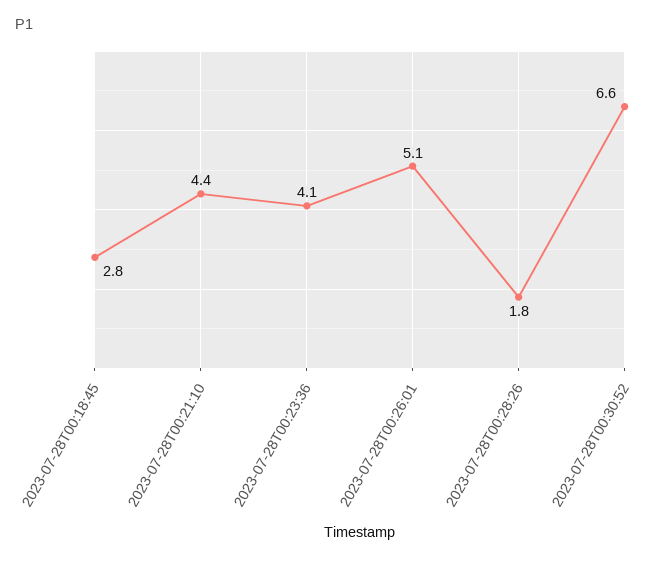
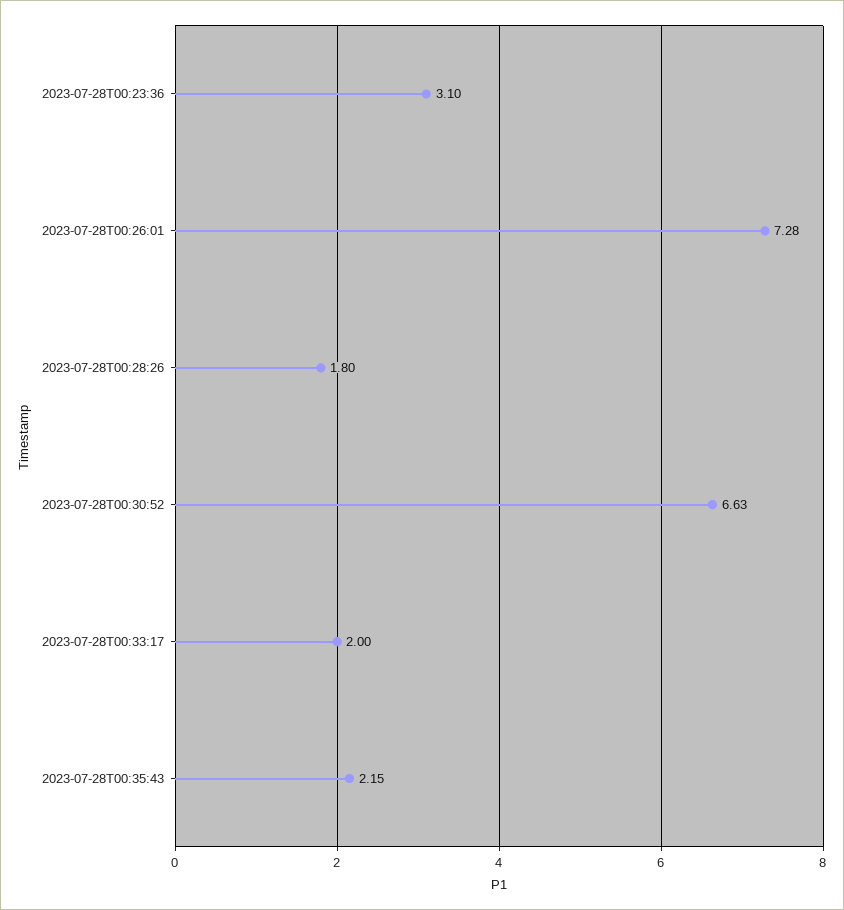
2023-07-28T00:18:45: 2.8 -> none
2023-07-28T00:21:10: 4.4 -> none
2023-07-28T00:23:36: 4.1 -> 3.1
2023-07-28T00:26:01: 5.1 -> 7.28
2023-07-28T00:33:17: none -> 2
2023-07-28T00:35:43: none -> 2.15

